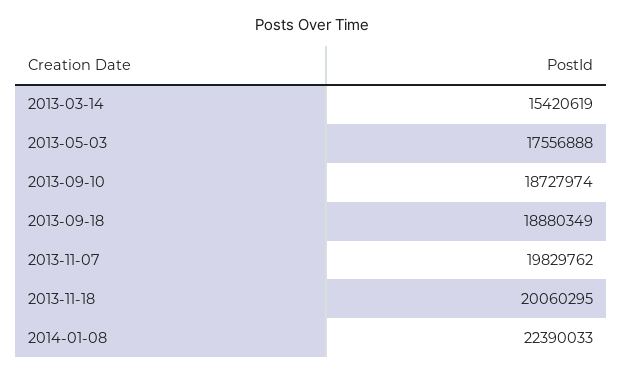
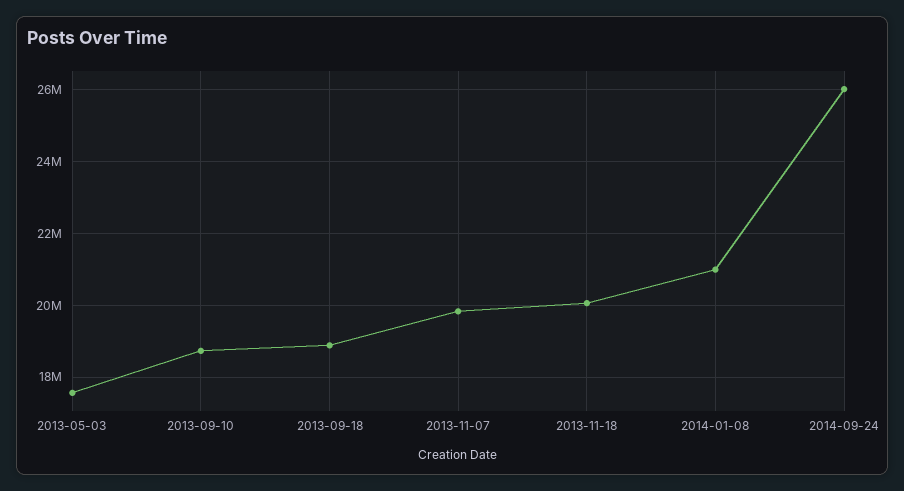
2013-03-14: 15420619 -> none
2014-01-08: 22390033 -> 21000000
2014-09-24: none -> 26000000

